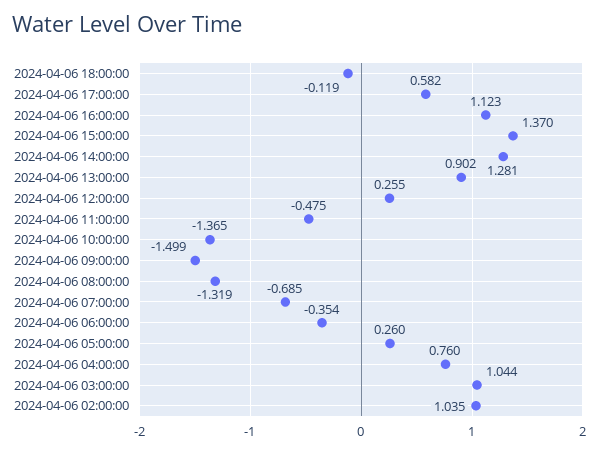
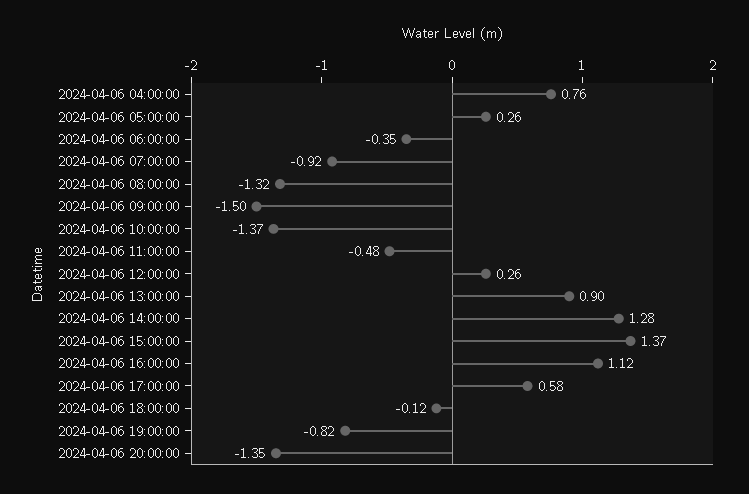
2024-04-06 07:00:00: -0.685 -> -0.92
2024-04-06 03:00:00: 1.044 -> none
2024-04-06 02:00:00: 1.035 -> none
2024-04-06 19:00:00: none -> -0.82
2024-04-06 20:00:00: none -> -1.35

